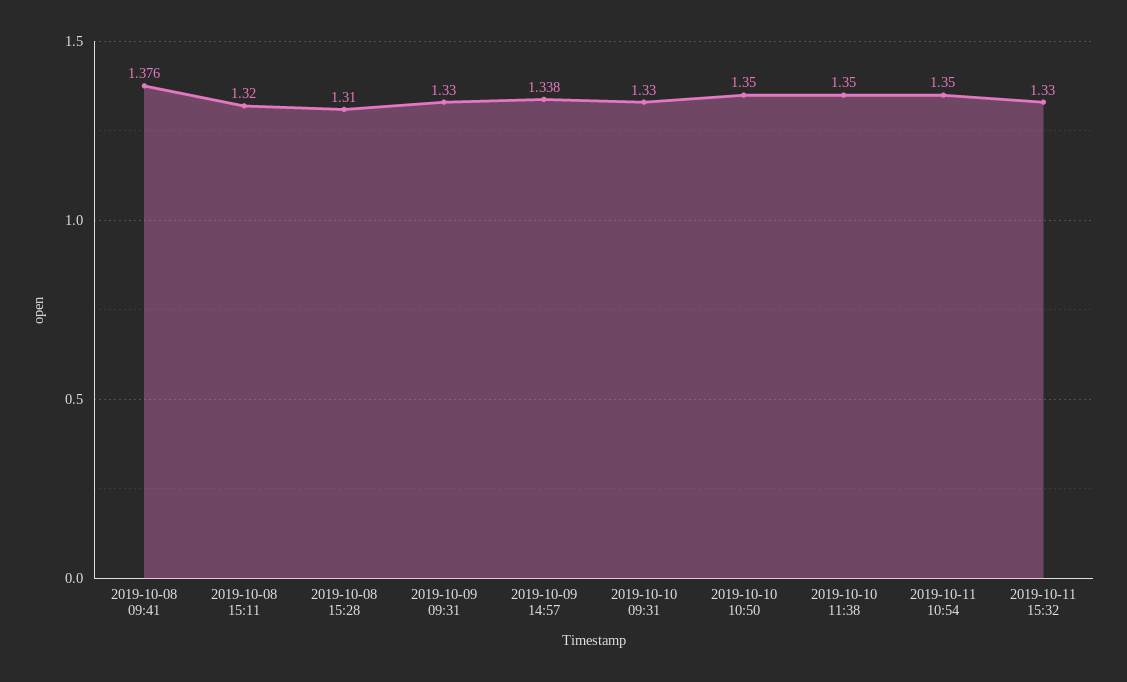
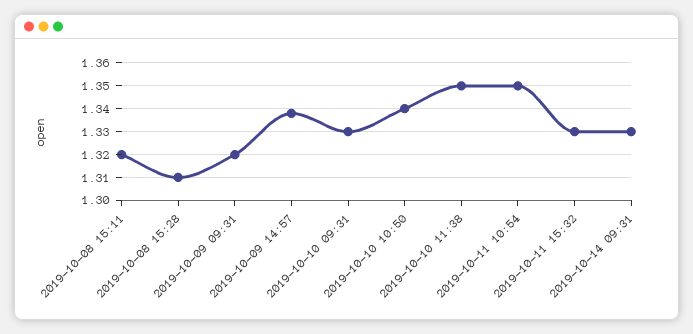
2019-10-08 09:41: 1.376 -> none
2019-10-09 09:31: 1.33 -> 1.32
2019-10-10 10:50: 1.35 -> 1.34
2019-10-14 09:31: none -> 1.33

